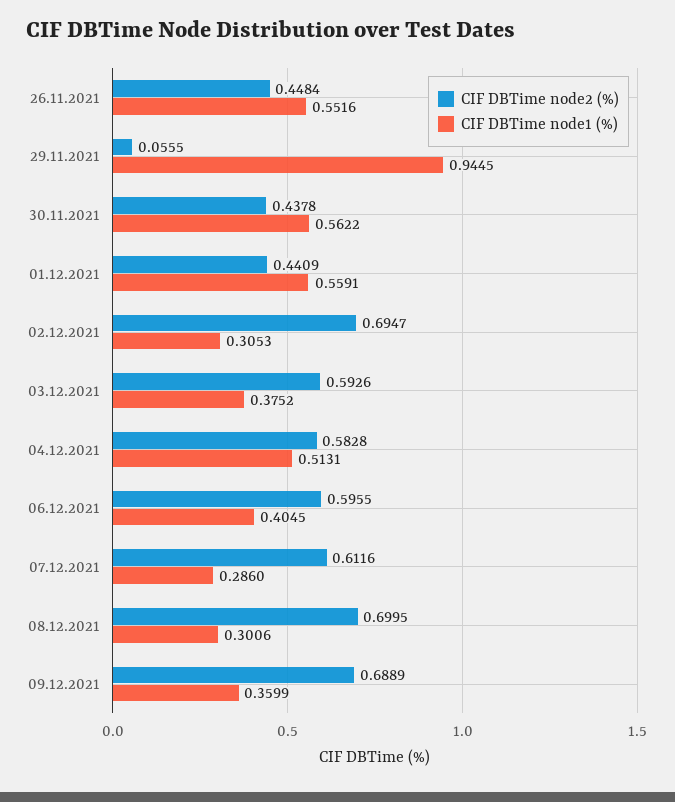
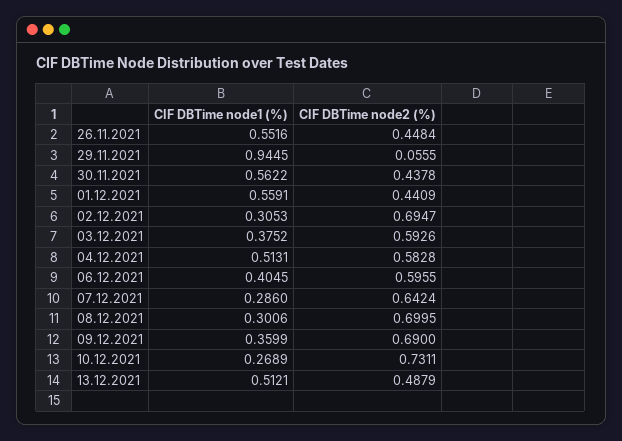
CIF DBTime node2 (%), 07.12.2021: 0.6116 -> 0.6424
CIF DBTime node2 (%), 09.12.2021: 0.6889 -> 0.69
CIF DBTime node1 (%), 10.12.2021: none -> 0.2689
CIF DBTime node2 (%), 10.12.2021: none -> 0.7311
CIF DBTime node1 (%), 13.12.2021: none -> 0.5121
CIF DBTime node2 (%), 13.12.2021: none -> 0.4879

